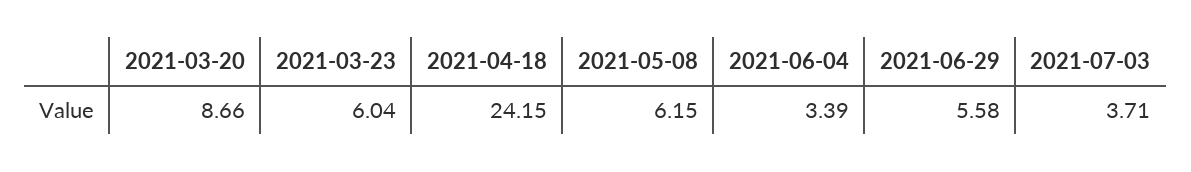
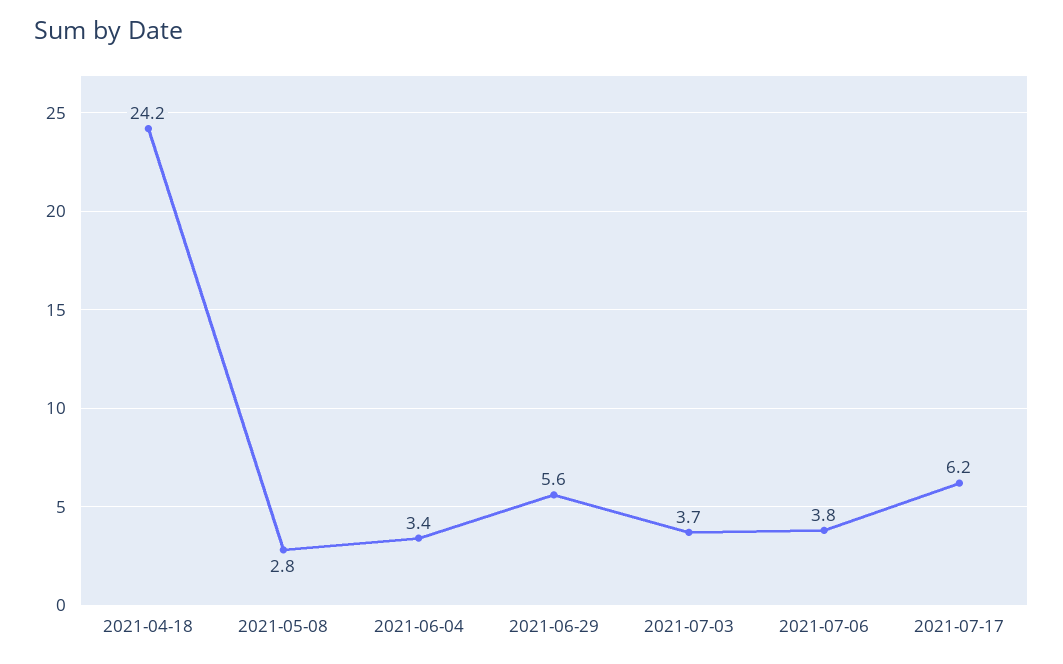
2021-03-20: 8.66 -> none
2021-03-23: 6.04 -> none
2021-05-08: 6.15 -> 2.8
2021-07-06: none -> 3.8
2021-07-17: none -> 6.2

